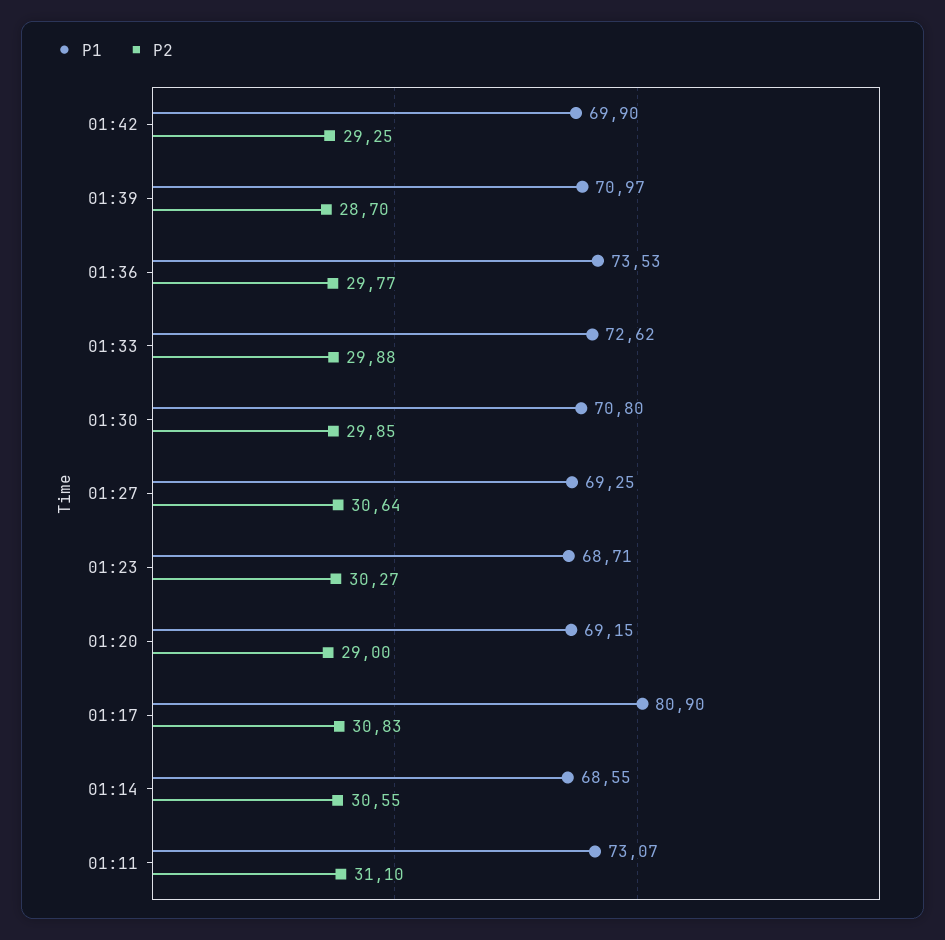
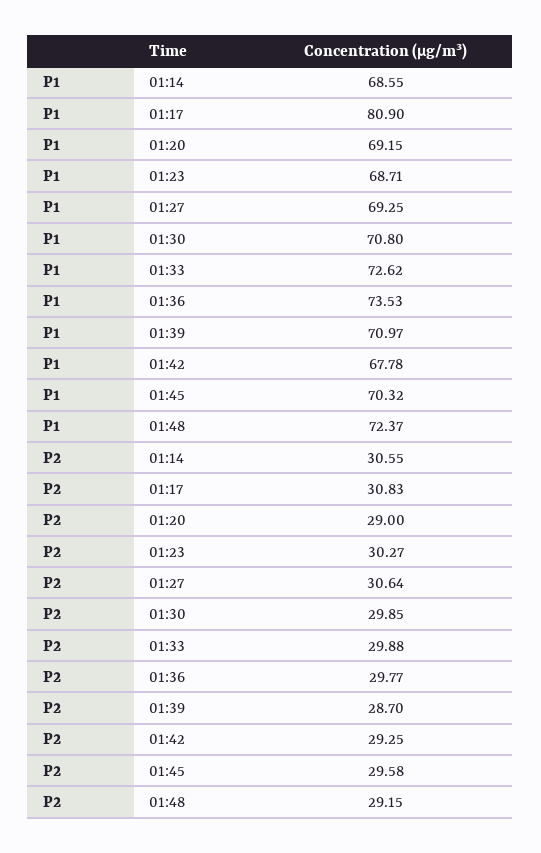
P1, 01:42: 69.9 -> 67.78
P1, 01:11: 73.07 -> none
P2, 01:11: 31.1 -> none
P1, 01:45: none -> 70.32
P1, 01:48: none -> 72.37
P2, 01:45: none -> 29.58
P2, 01:48: none -> 29.15

